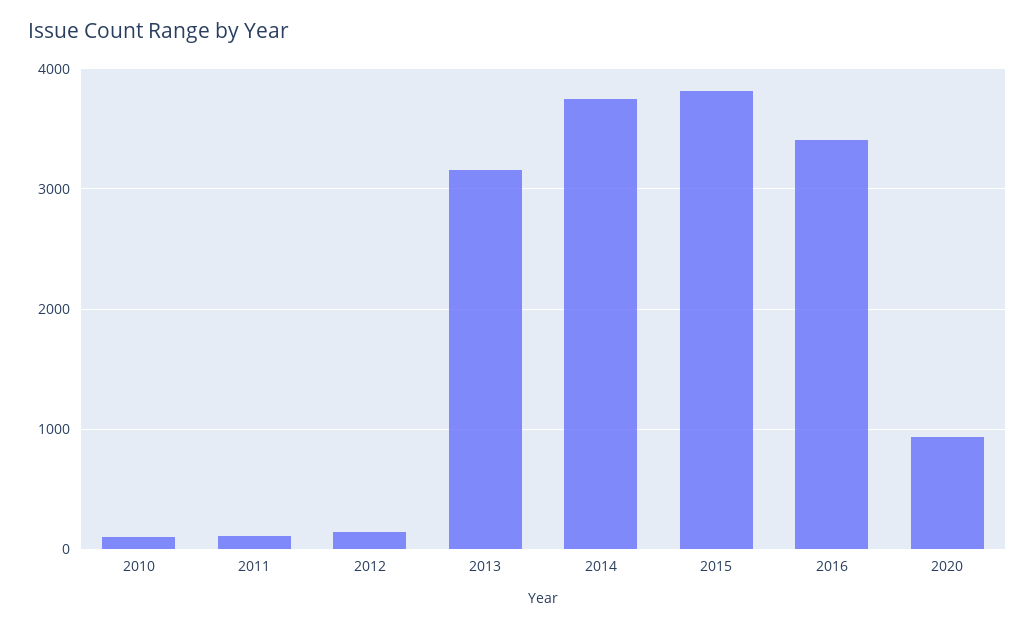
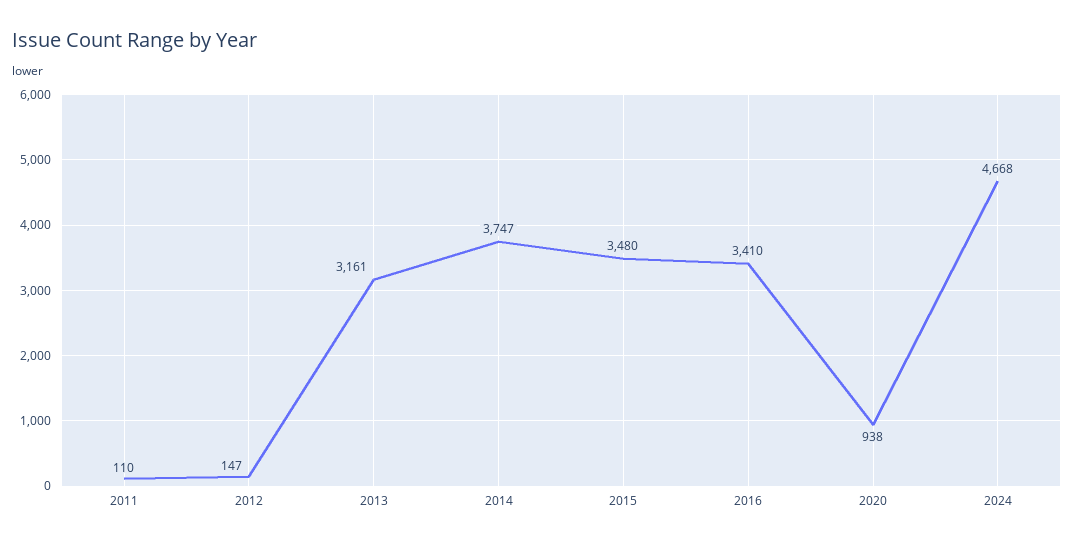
2010: 100 -> none
2015: 3800 -> 3480
2024: none -> 4668

